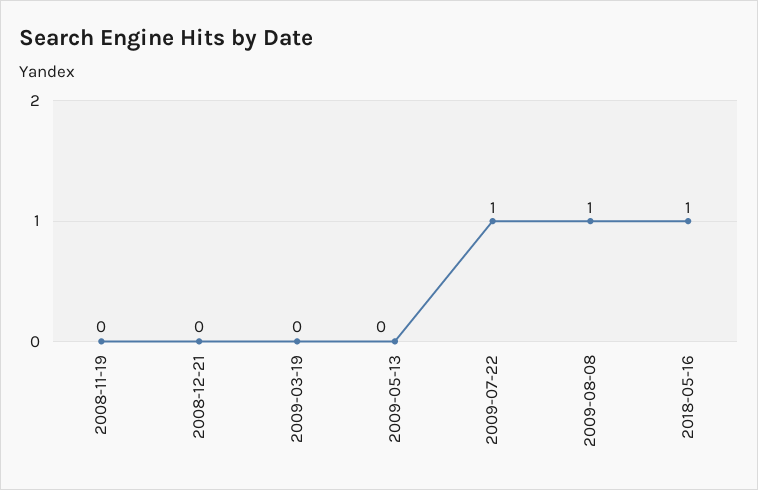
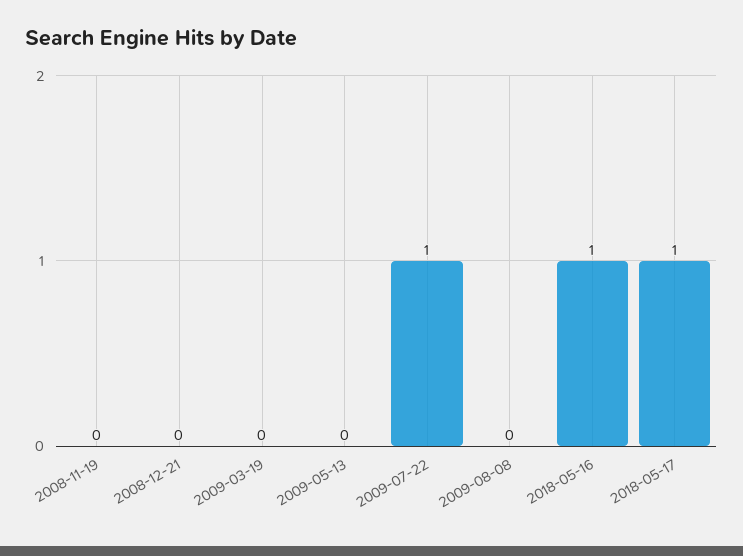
2009-08-08: 1 -> 0
2018-05-17: none -> 1

